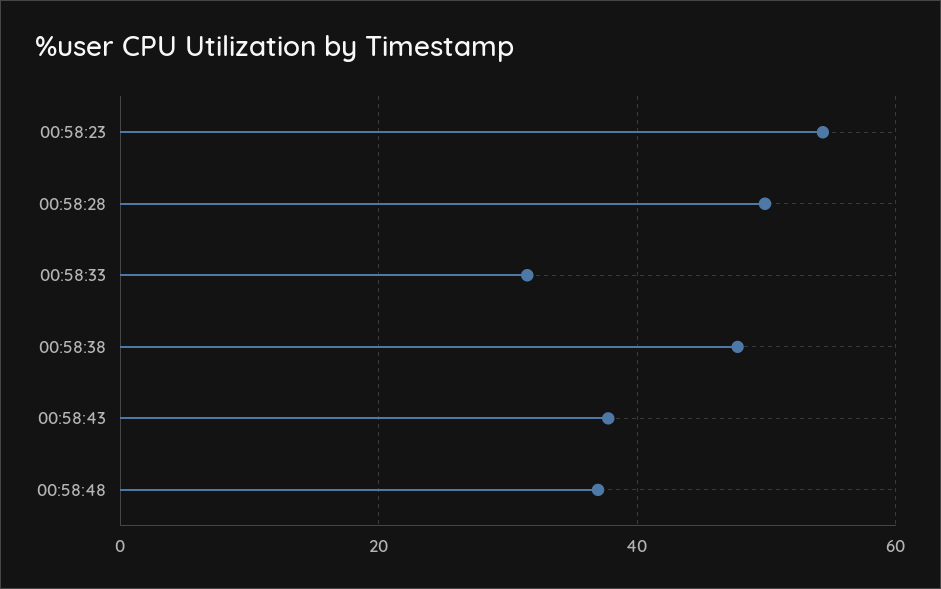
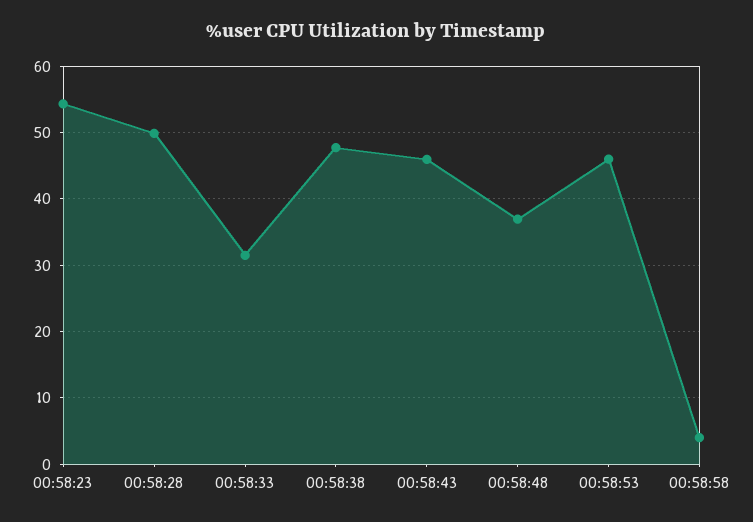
00:58:43: 38 -> 46
00:58:53: none -> 46
00:58:58: none -> 4

